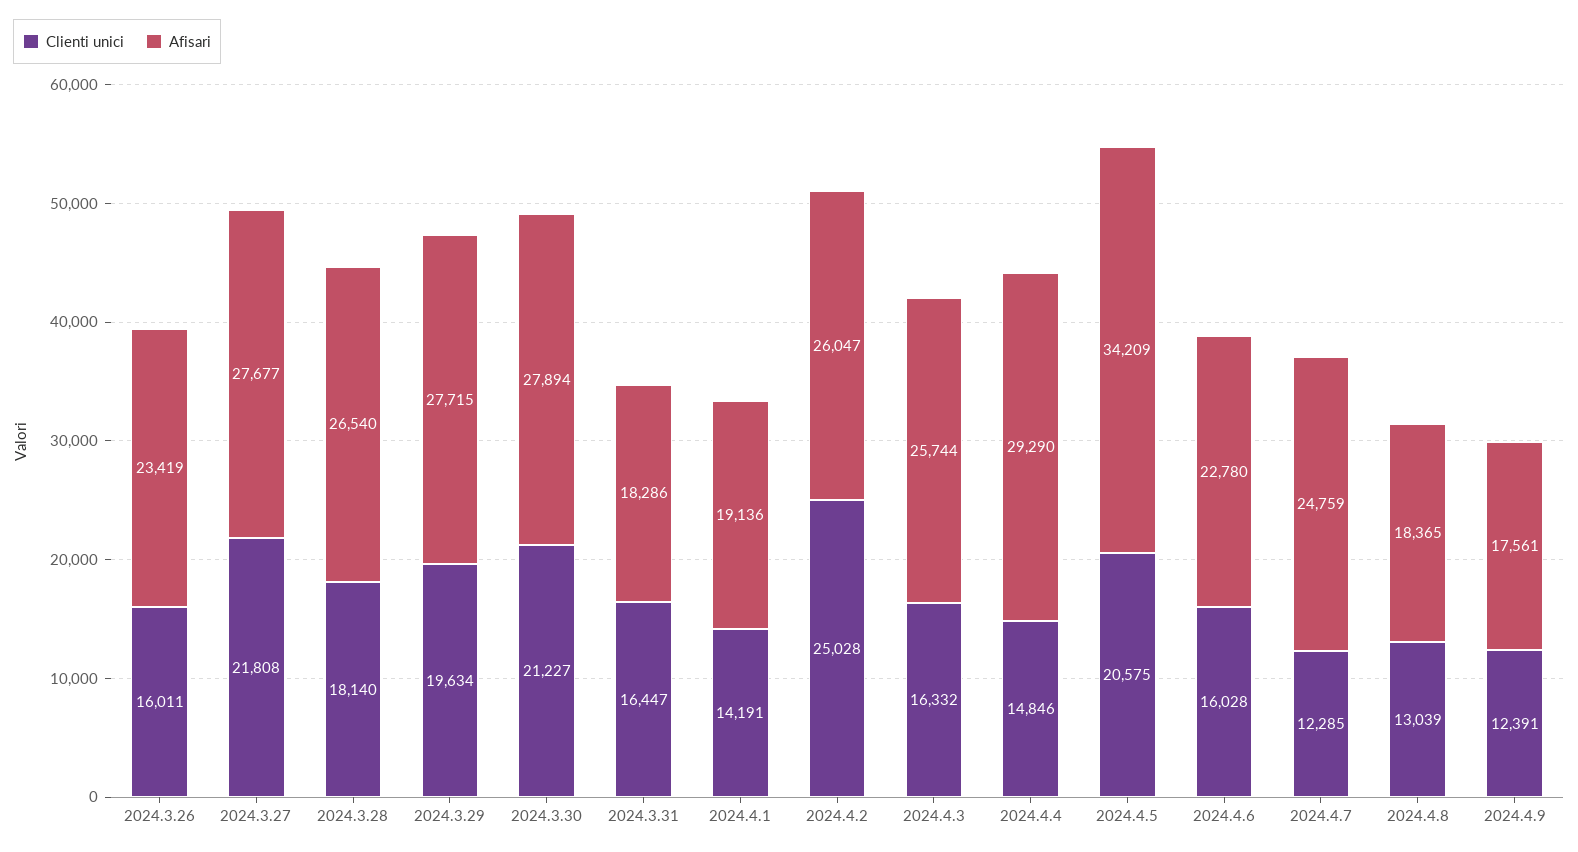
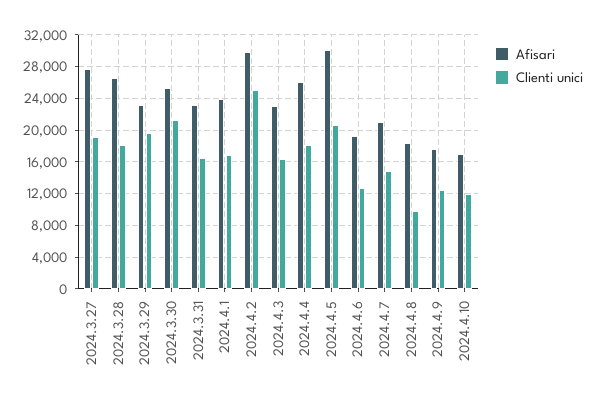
Clienti unici, 2024.3.26: 16011 -> none
Afisari, 2024.3.26: 23419 -> none
Clienti unici, 2024.3.27: 21808 -> 19000
Afisari, 2024.3.29: 27715 -> 23000
Afisari, 2024.3.30: 27894 -> 25000
Afisari, 2024.3.31: 18286 -> 23000
Clienti unici, 2024.4.1: 14191 -> 17000
Afisari, 2024.4.1: 19136 -> 24000
Afisari, 2024.4.2: 26047 -> 30000
Afisari, 2024.4.3: 25744 -> 23000
Clienti unici, 2024.4.4: 14846 -> 18000
Afisari, 2024.4.4: 29290 -> 26000
Afisari, 2024.4.5: 34209 -> 30000
Clienti unici, 2024.4.6: 16028 -> 13000
Afisari, 2024.4.6: 22780 -> 19000
Clienti unici, 2024.4.7: 12285 -> 15000
Afisari, 2024.4.7: 24759 -> 21000
Clienti unici, 2024.4.8: 13039 -> 10000
Afisari, 2024.4.10: none -> 17000
Clienti unici, 2024.4.10: none -> 12000

